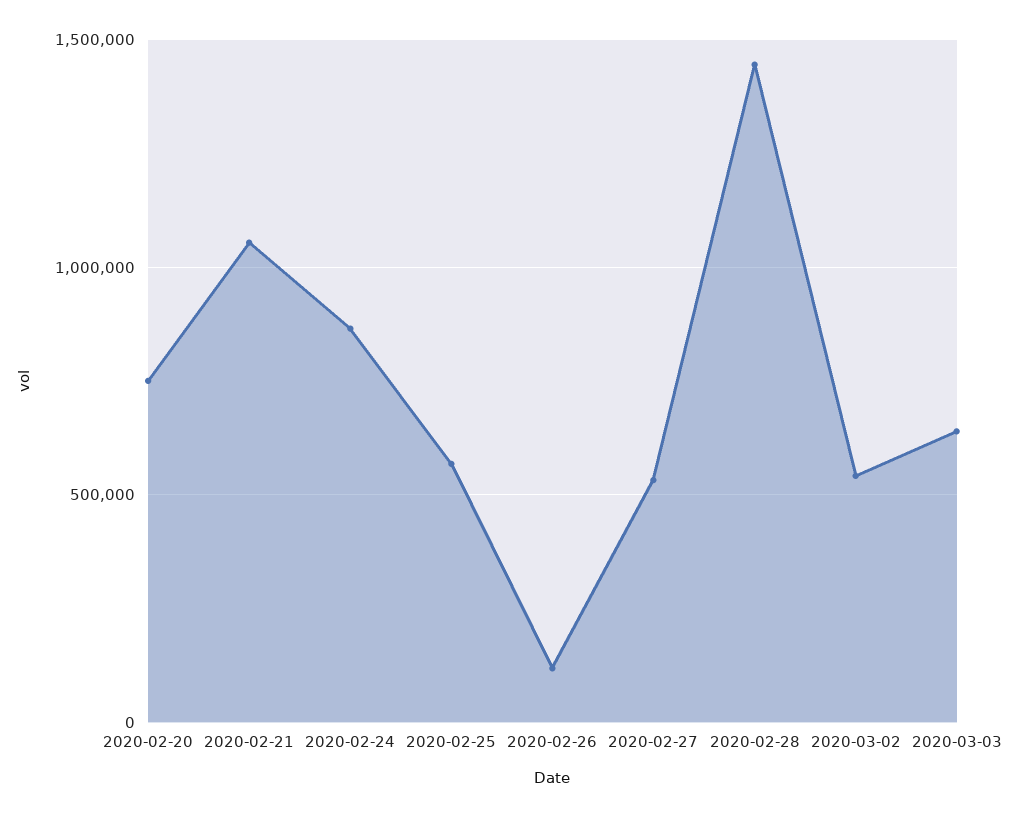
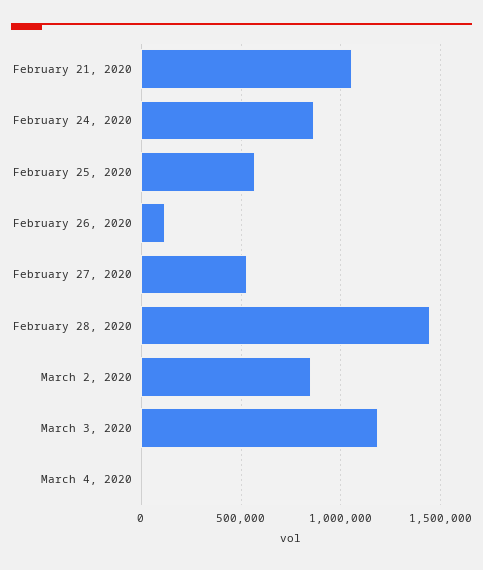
2020-02-20: 750000 -> none
2020-03-02: 550000 -> 850000
2020-03-03: 650000 -> 1200000
March 4, 2020: none -> 0

